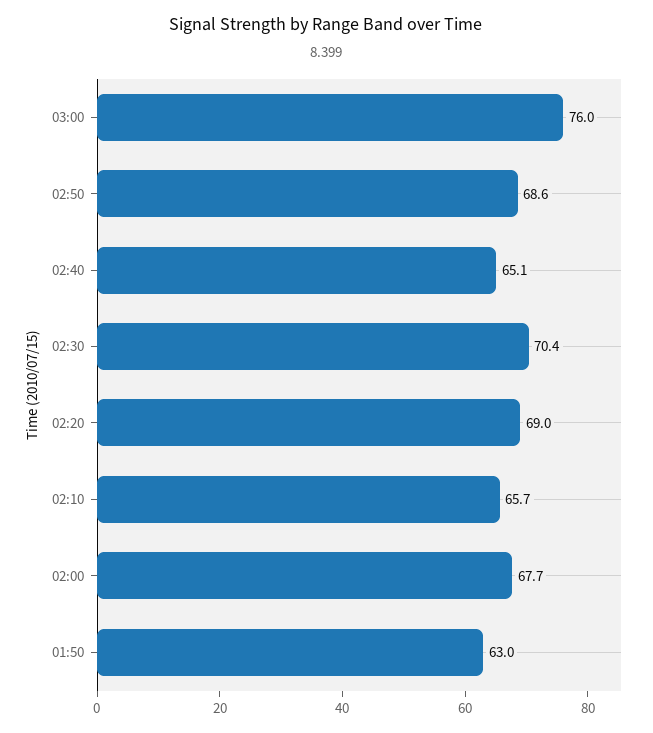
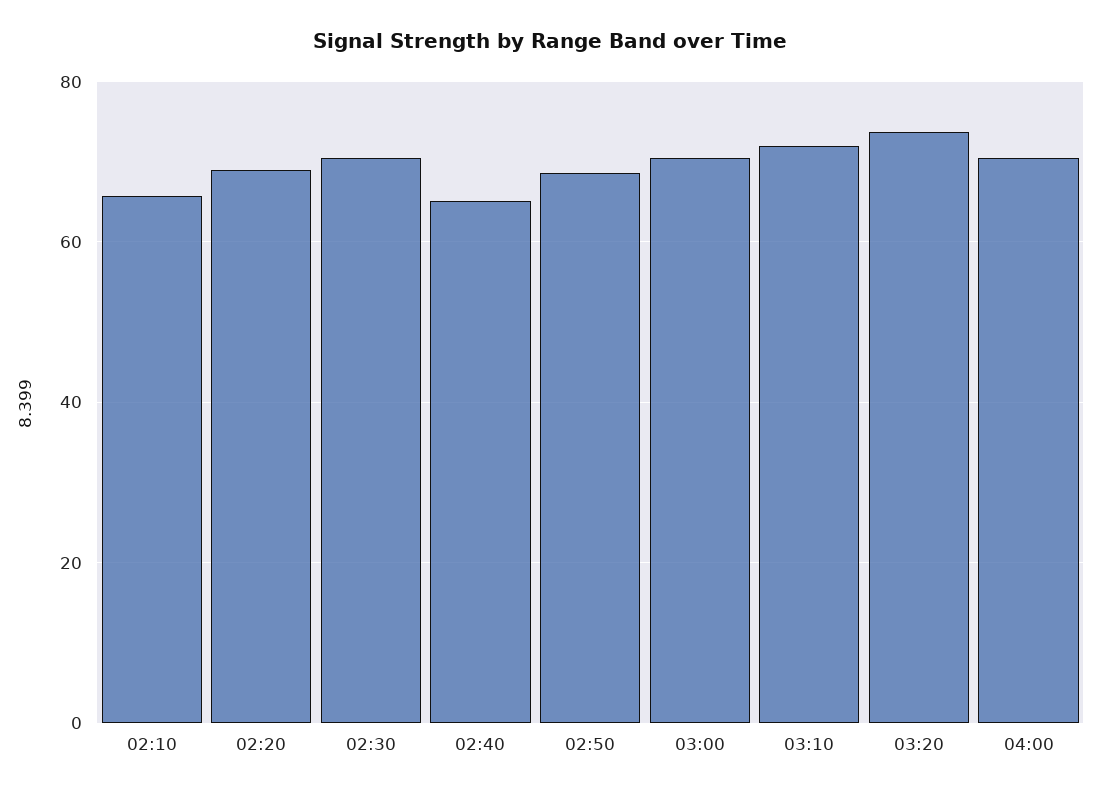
03:00: 76 -> 70
02:00: 67.7 -> none
01:50: 63 -> none
03:10: none -> 72
03:20: none -> 74
04:00: none -> 70

